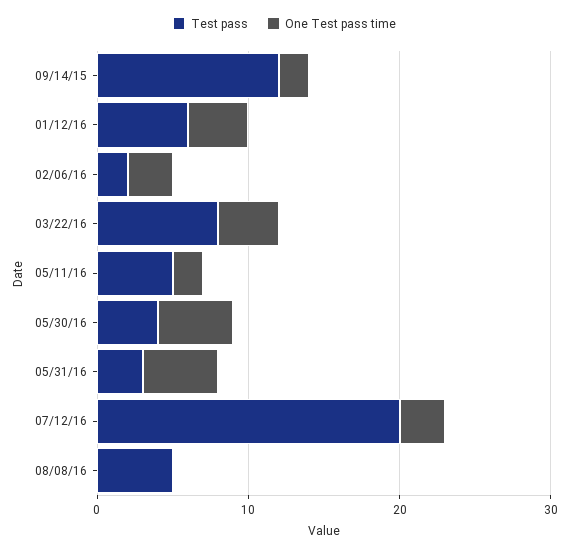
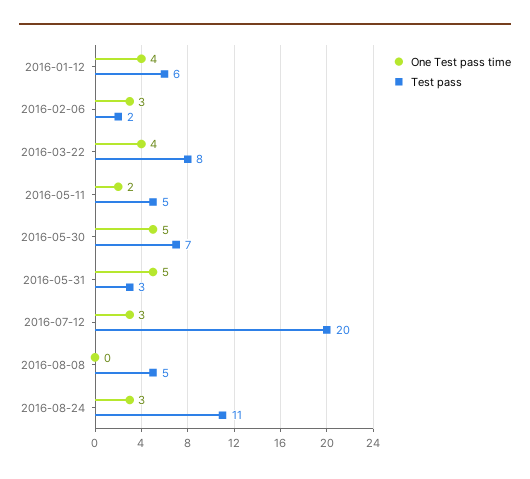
Test pass, 09/14/15: 12 -> none
One Test pass time, 09/14/15: 2 -> none
Test pass, 05/30/16: 4 -> 7
One Test pass time, 2016-08-24: none -> 3
Test pass, 2016-08-24: none -> 11

